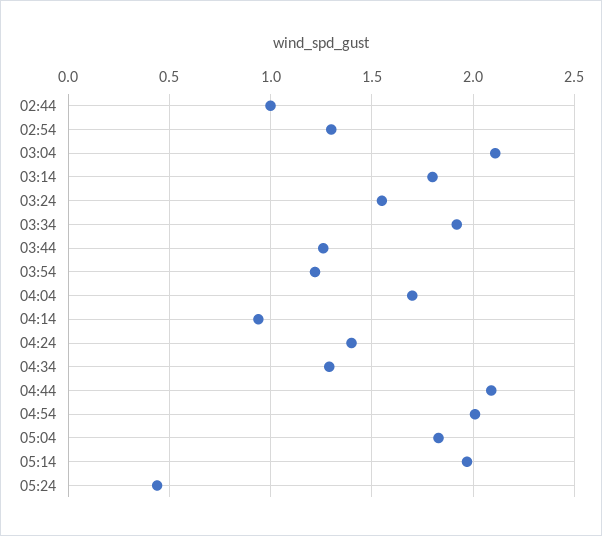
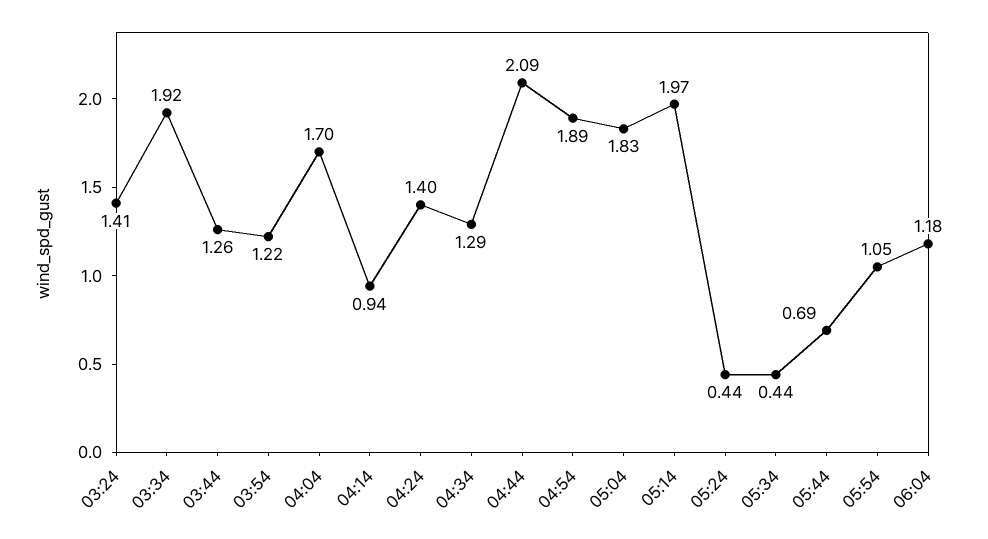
02:44: 1 -> none
02:54: 1.3 -> none
03:04: 2.1 -> none
03:14: 1.8 -> none
03:24: 1.55 -> 1.41
04:54: 2 -> 1.89
05:34: none -> 0.44
05:44: none -> 0.69
05:54: none -> 1.05
06:04: none -> 1.18

